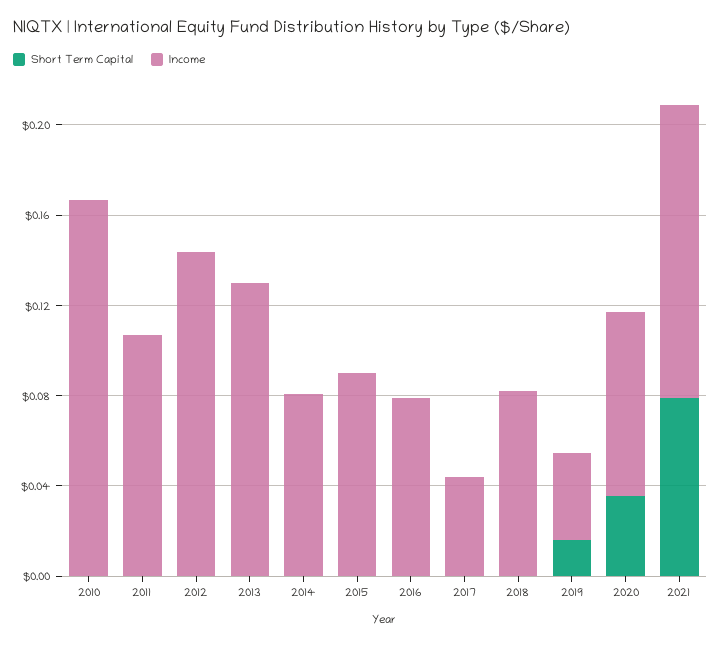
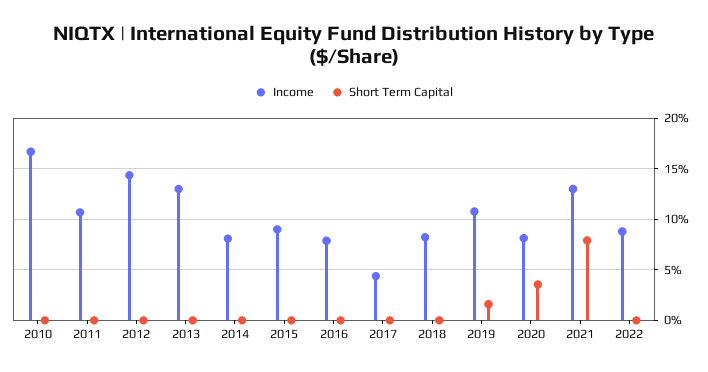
Income, 2019: 0.04 -> 0.11
Income, 2022: none -> 0.09
Short Term Capital, 2022: none -> 0

